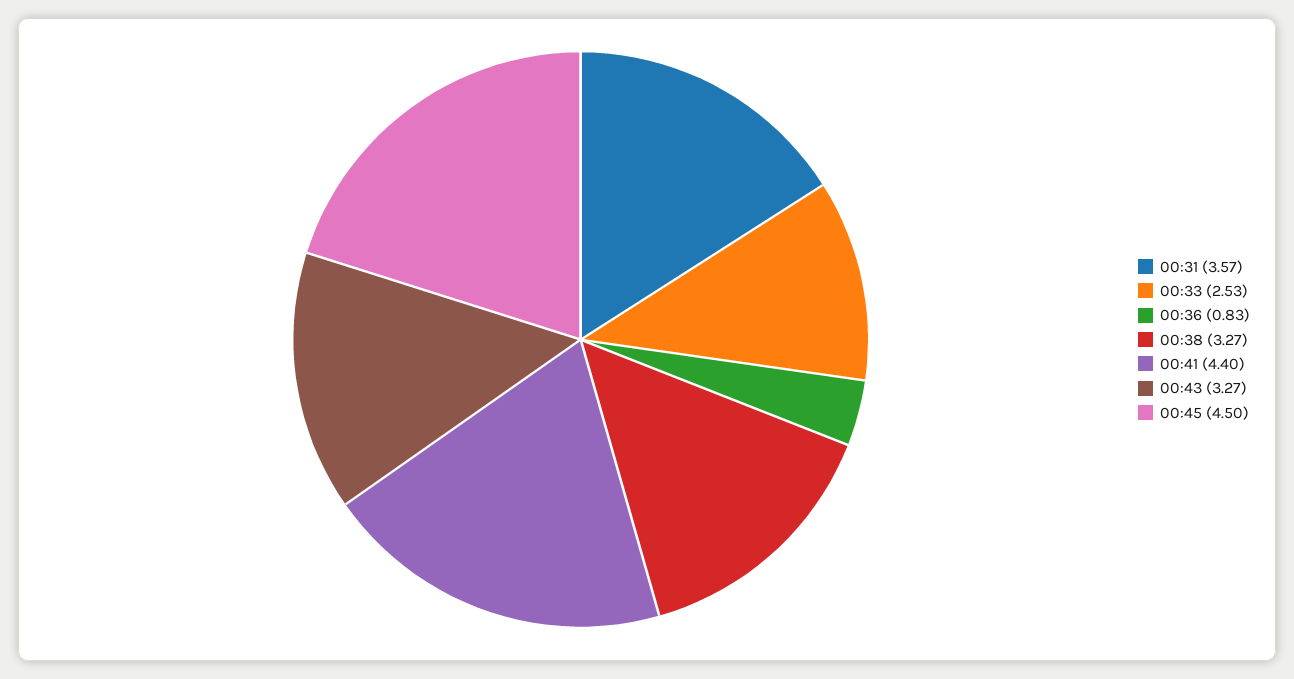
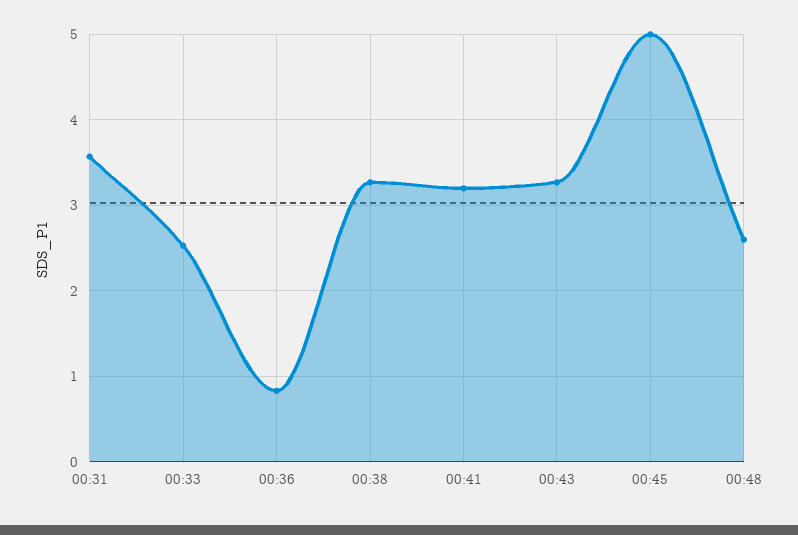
00:41: 4.4 -> 3.2
00:45: 4.5 -> 5
00:48: none -> 2.6

